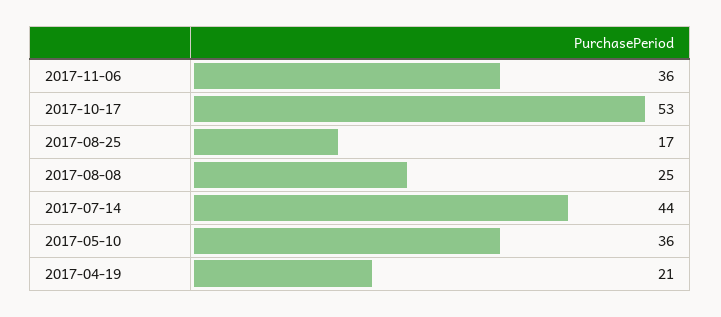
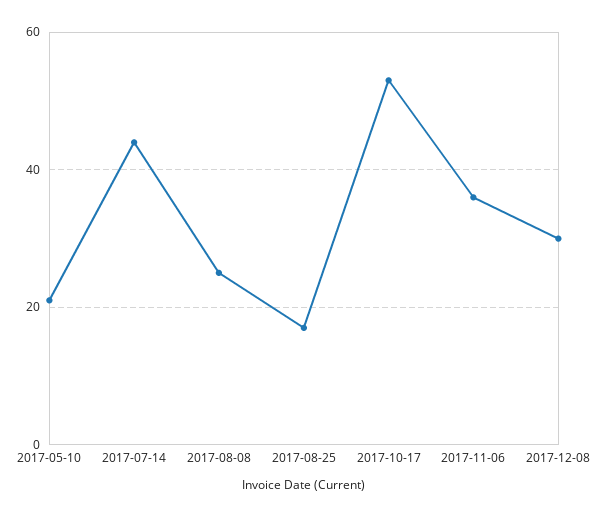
2017-05-10: 36 -> 20
2017-04-19: 21 -> none
2017-12-08: none -> 30

